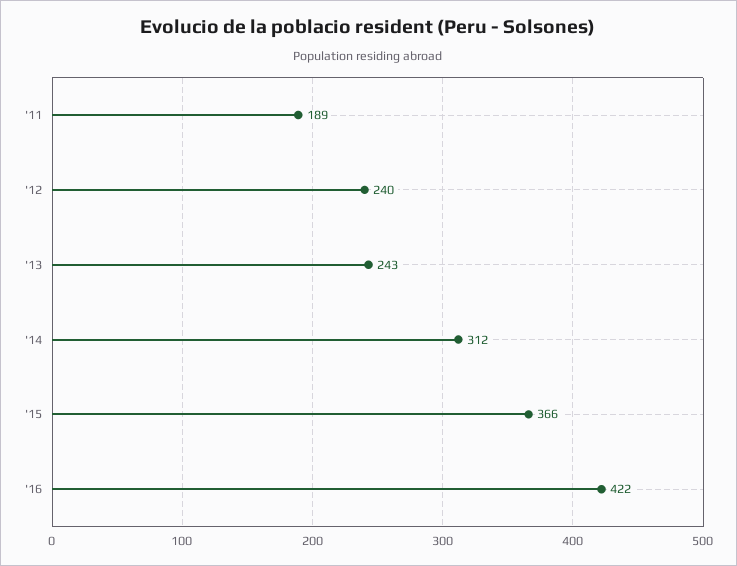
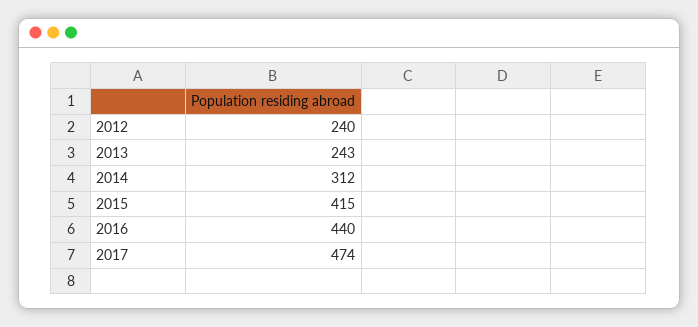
'11: 189 -> none
'15: 366 -> 415
'16: 422 -> 440
2017: none -> 474

